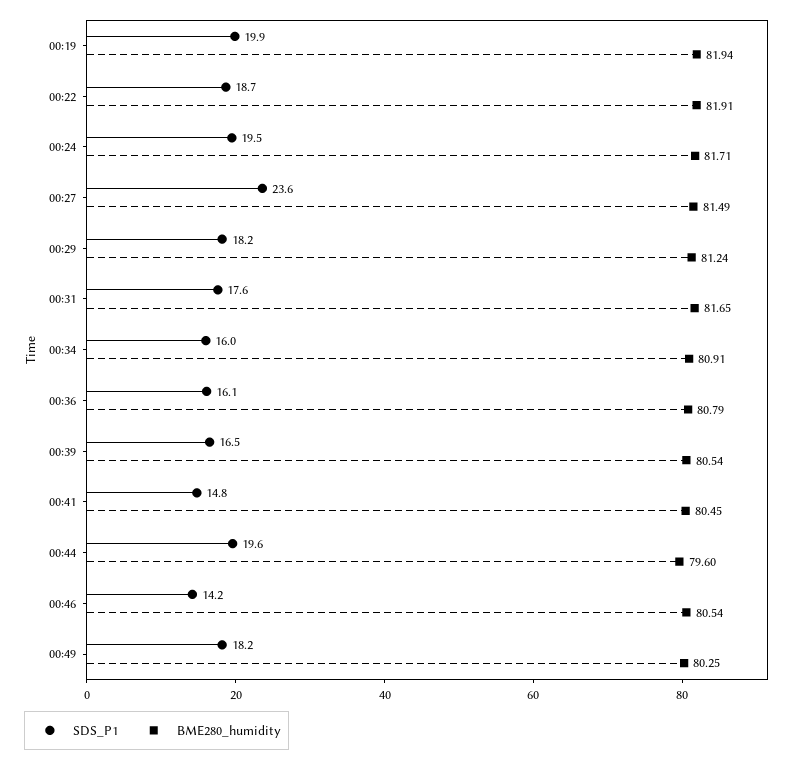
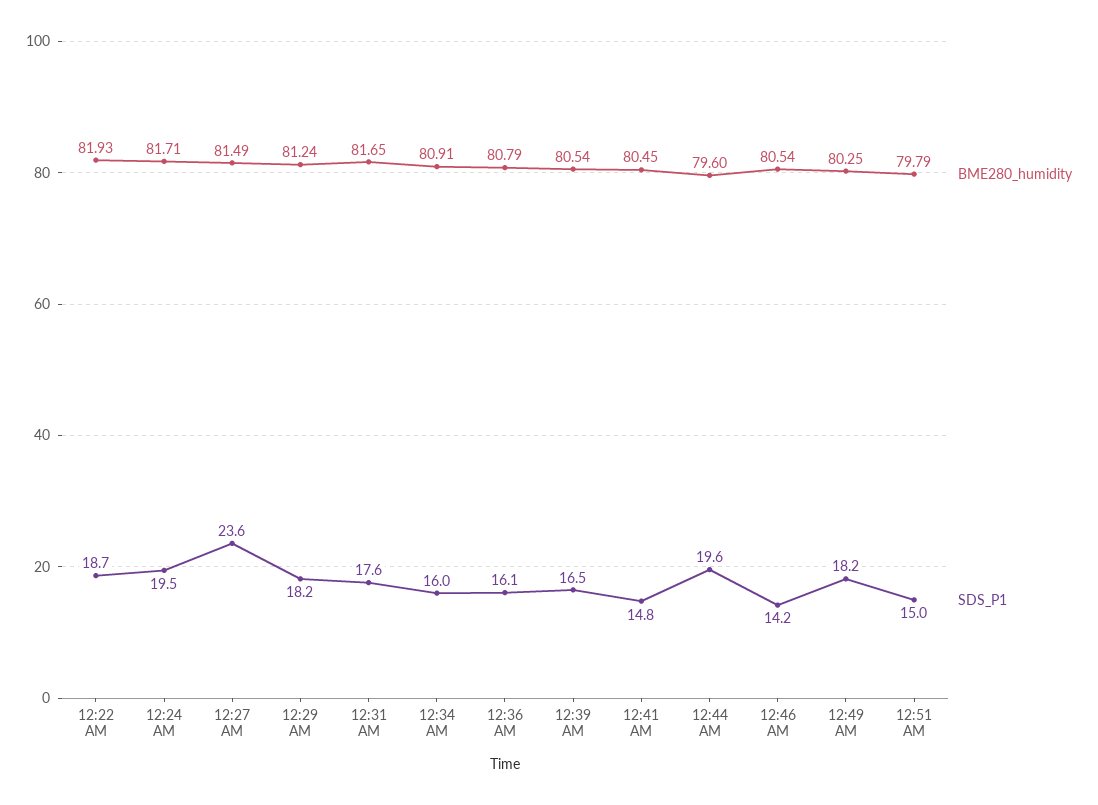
SDS_P1, 00:19: 19.9 -> none
BME280_humidity, 00:19: 81.94 -> none
BME280_humidity, 00:22: 81.91 -> 81.93
BME280_humidity, 12:51 AM: none -> 79.79
SDS_P1, 12:51 AM: none -> 15

